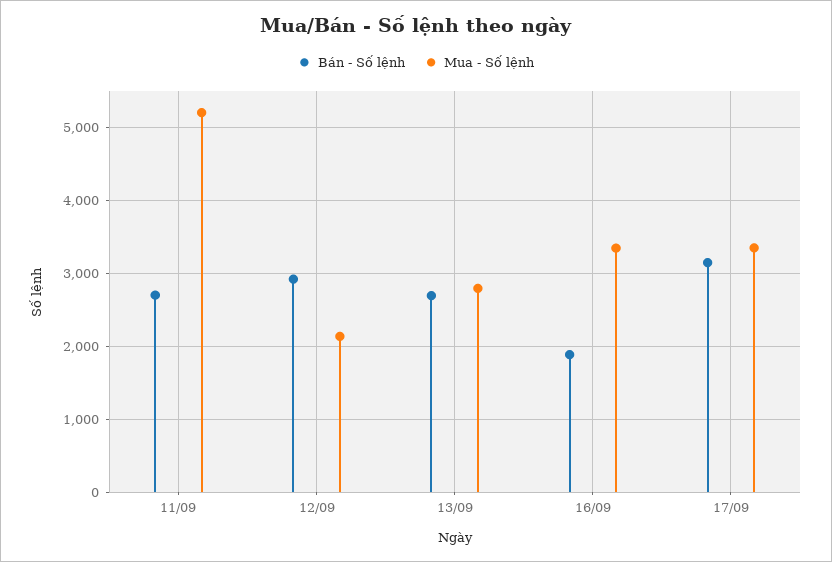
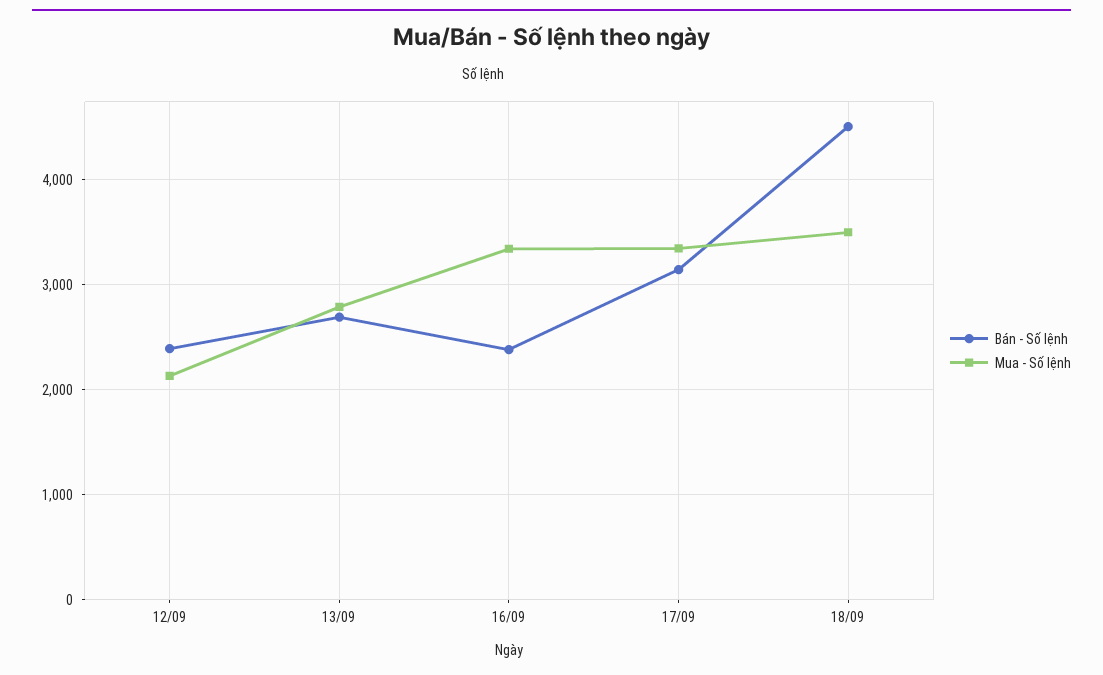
Bán - Số lệnh, 11/09: 2700 -> none
Mua - Số lệnh, 11/09: 5200 -> none
Bán - Số lệnh, 12/09: 2900 -> 2400
Bán - Số lệnh, 16/09: 1900 -> 2400
Bán - Số lệnh, 18/09: none -> 4500
Mua - Số lệnh, 18/09: none -> 3500

